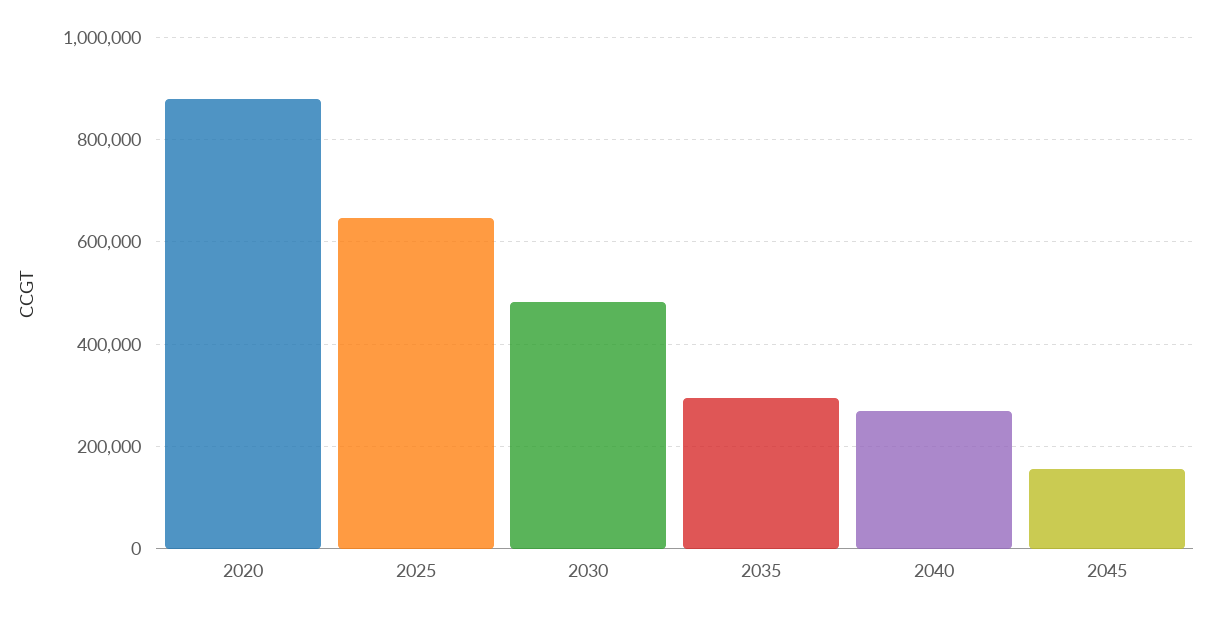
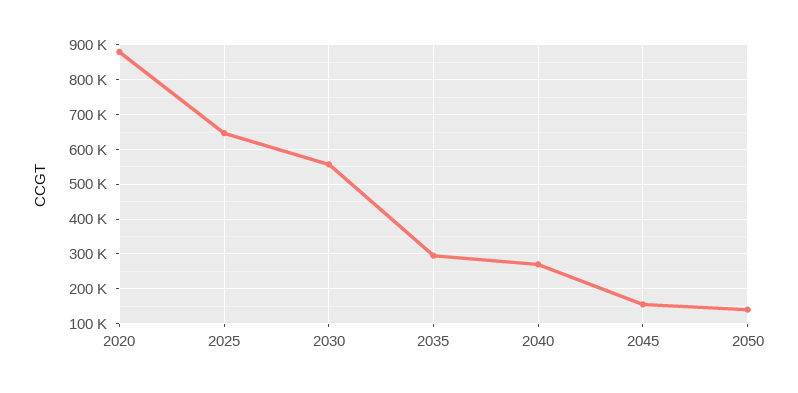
2030: 480000 -> 560000
2050: none -> 140000

